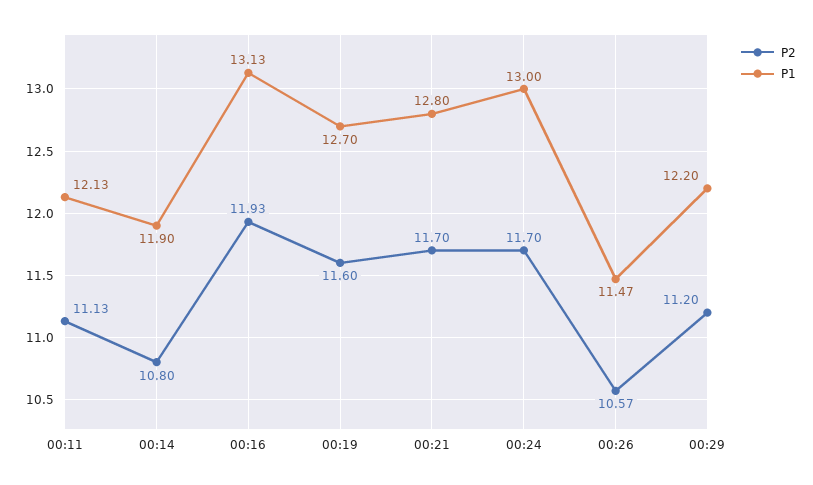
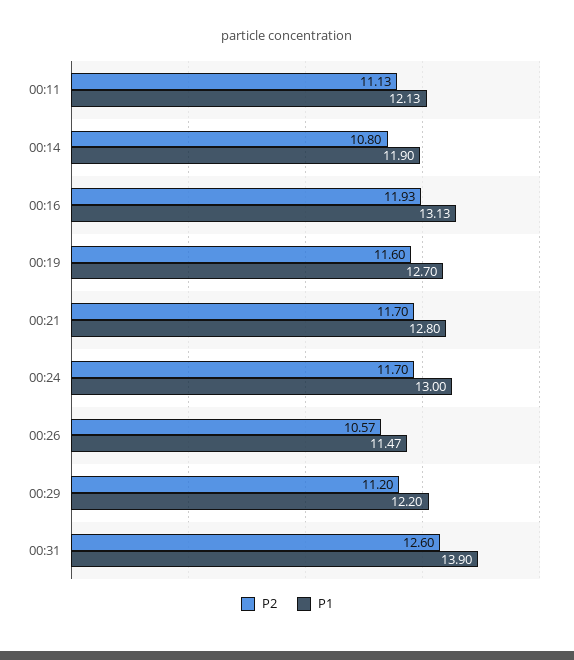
P2, 00:31: none -> 12.6
P1, 00:31: none -> 13.9

